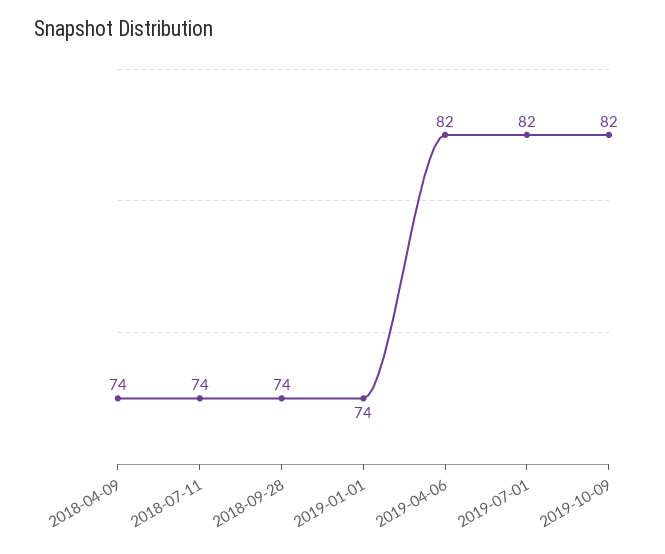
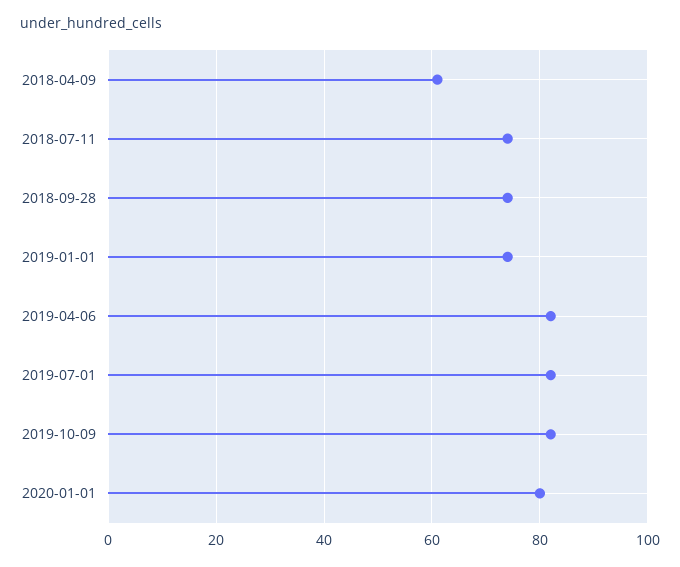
2018-04-09: 74 -> 60
2020-01-01: none -> 80

